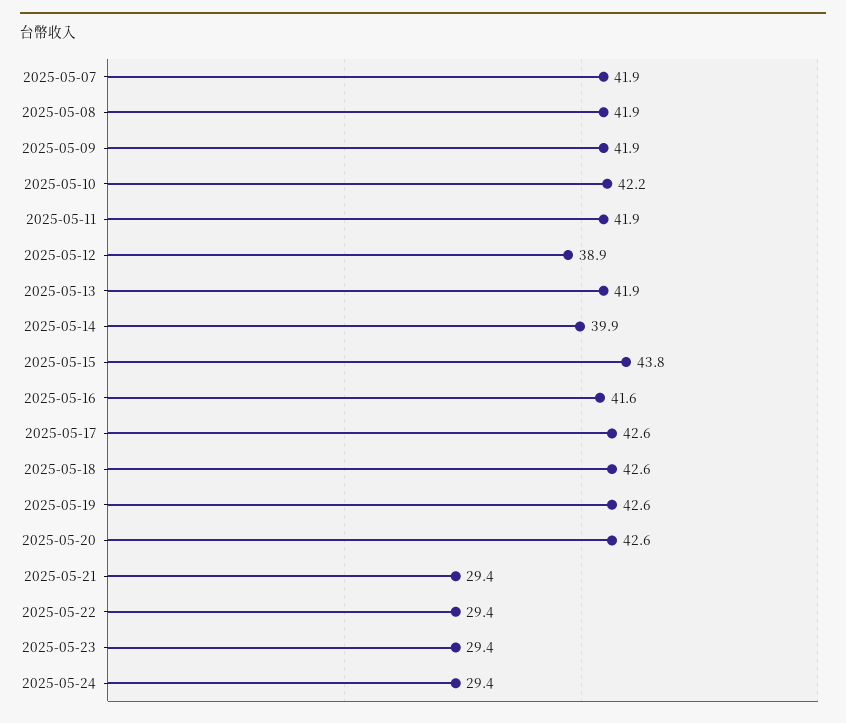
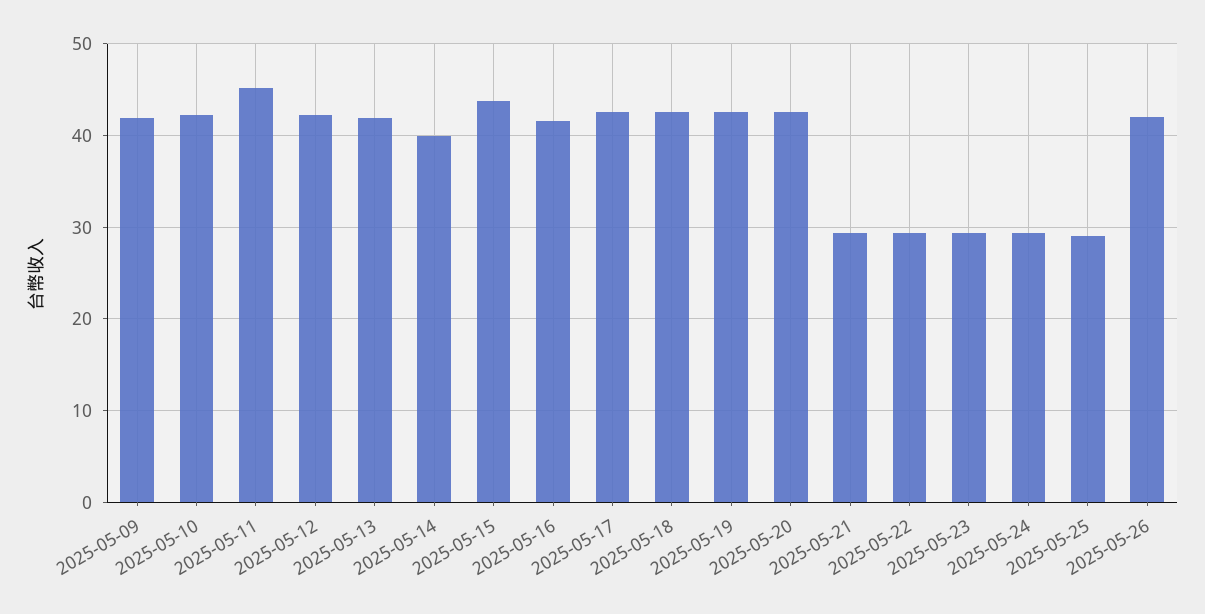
2025-05-07: 41.9 -> none
2025-05-08: 41.9 -> none
2025-05-11: 41.9 -> 45
2025-05-12: 38.9 -> 42
2025-05-25: none -> 29
2025-05-26: none -> 42

